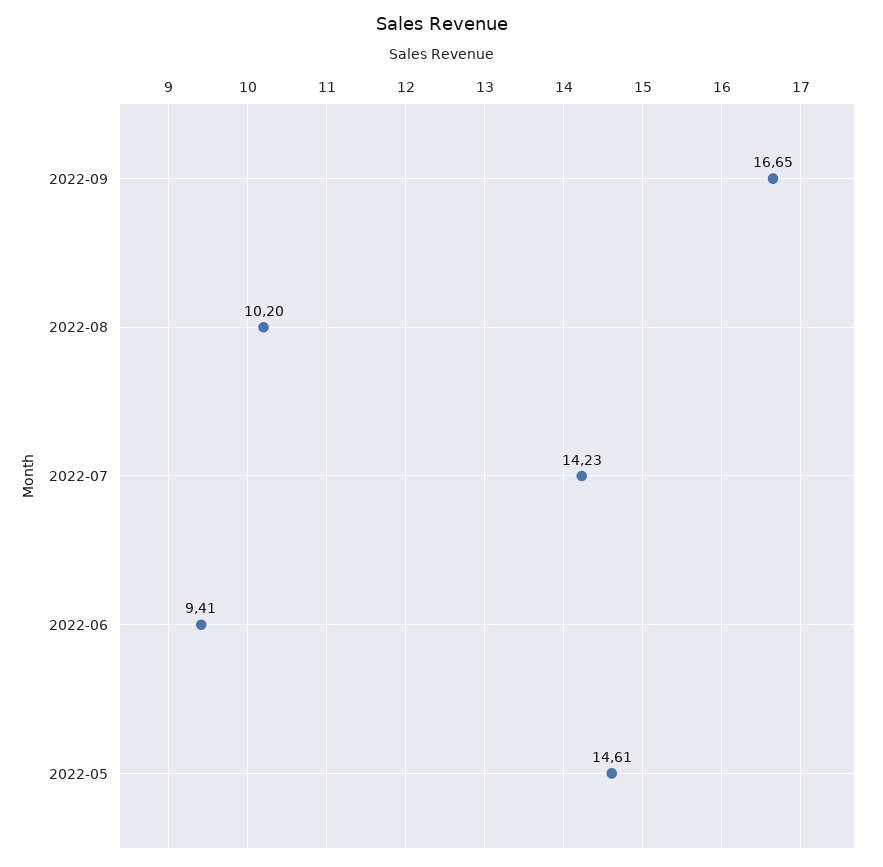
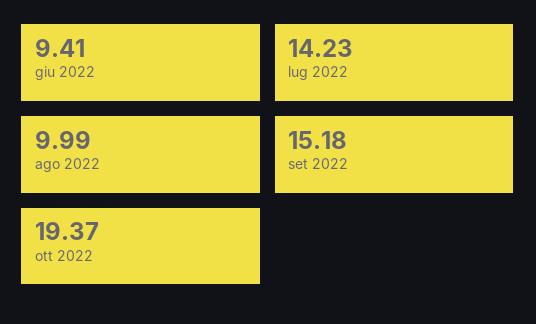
2022-09: 16.65 -> 15.18
2022-08: 10.2 -> 9.99
2022-05: 14.61 -> none
ott 2022: none -> 19.37

